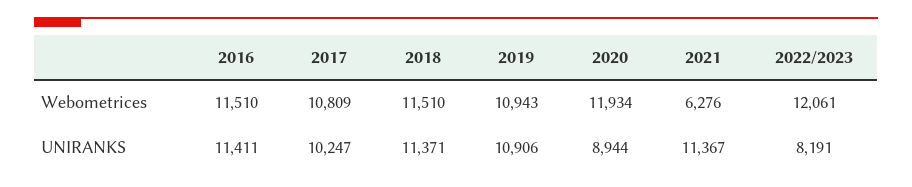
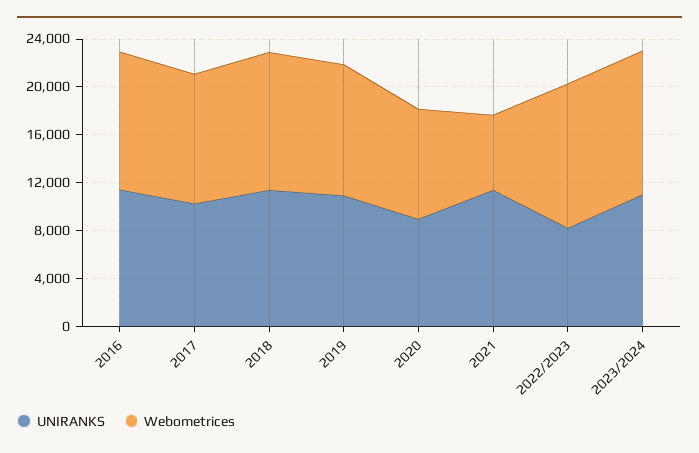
Webometrices, 2020: 11934 -> 9000
UNIRANKS, 2023/2024: none -> 11000
Webometrices, 2023/2024: none -> 12000

